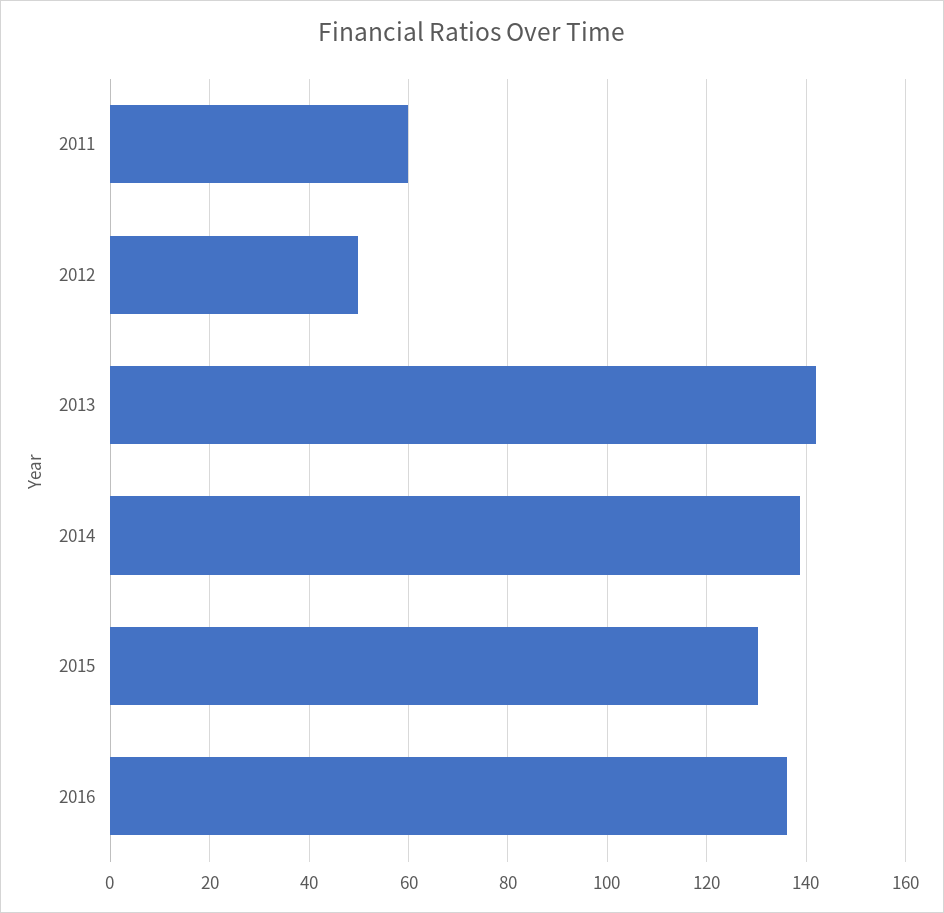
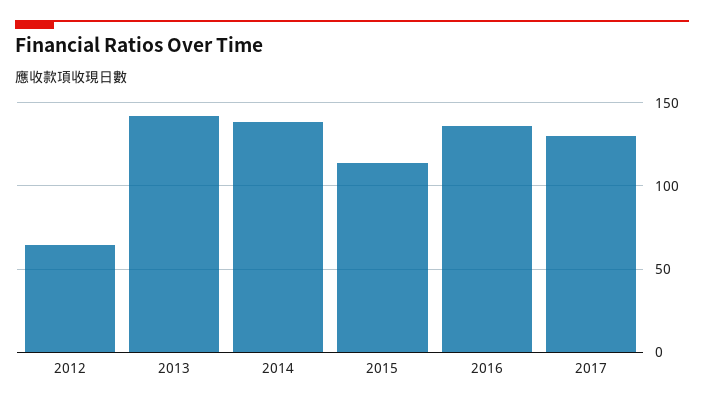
2011: 60 -> none
2012: 50 -> 65
2015: 130 -> 115
2017: none -> 130

